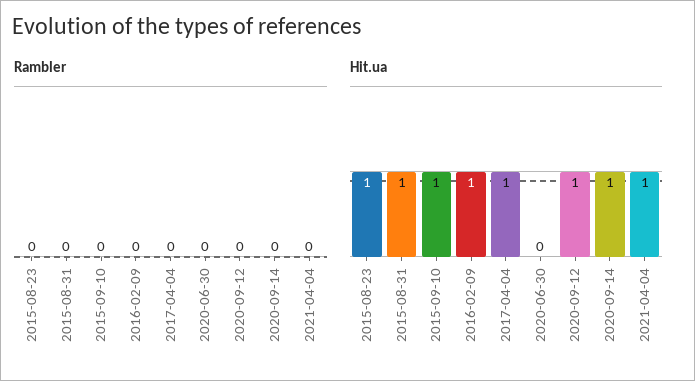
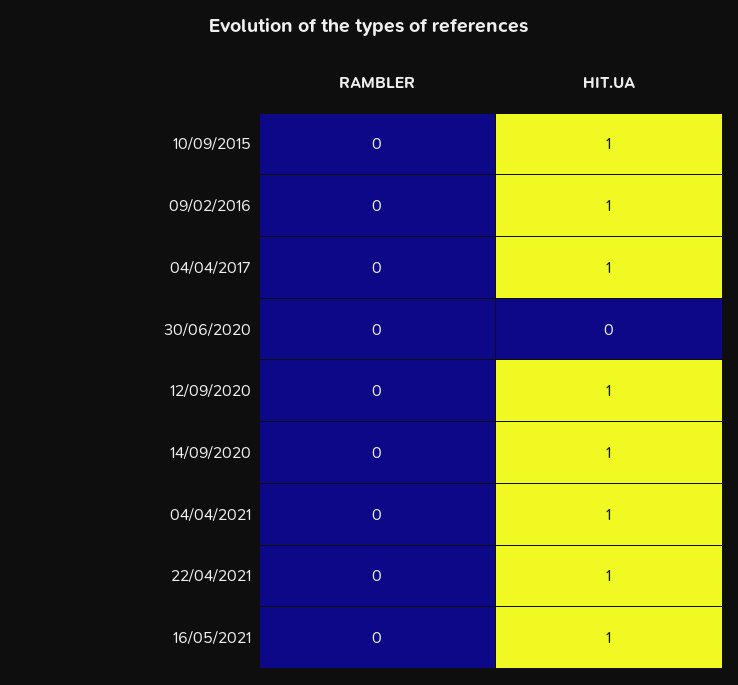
Rambler, 2015-08-23: 0 -> none
Rambler, 2015-08-31: 0 -> none
Hit.ua, 2015-08-23: 1 -> none
Hit.ua, 2015-08-31: 1 -> none
Rambler, 22/04/2021: none -> 0
Hit.ua, 22/04/2021: none -> 1
Rambler, 16/05/2021: none -> 0
Hit.ua, 16/05/2021: none -> 1

